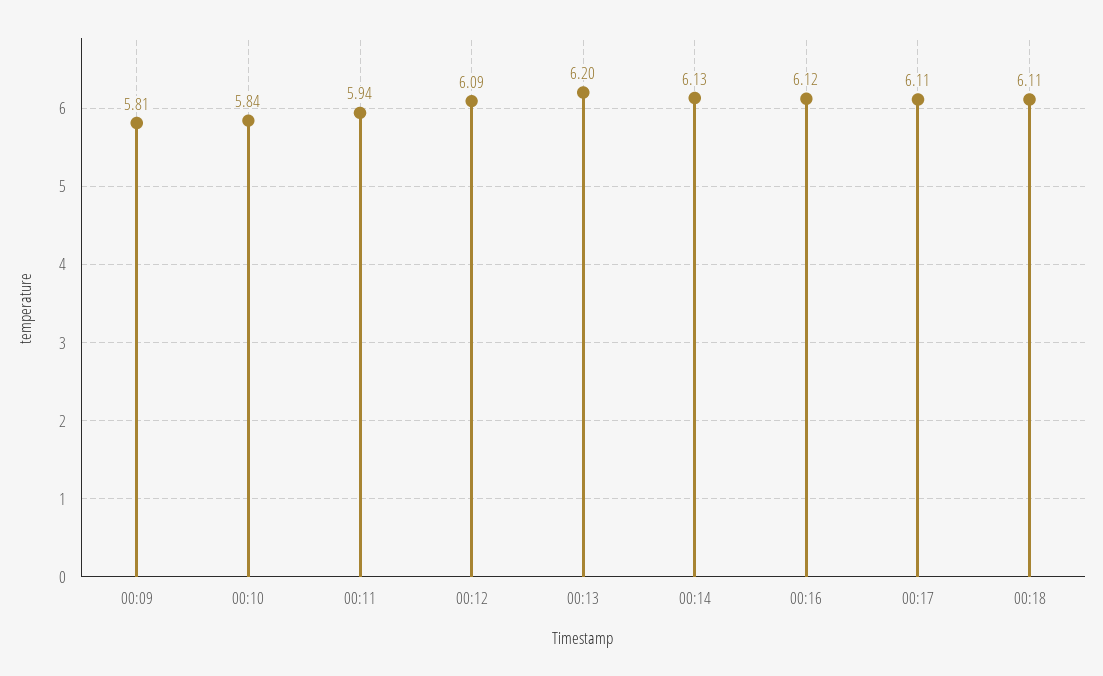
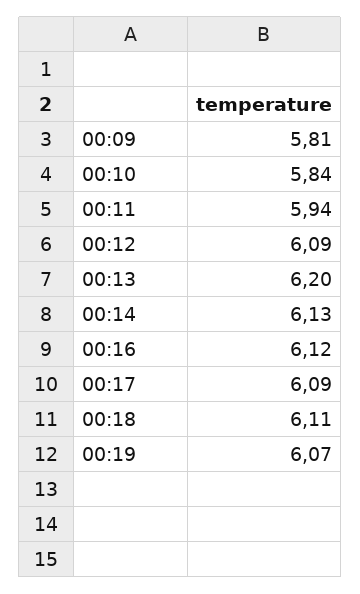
00:17: 6.11 -> 6.09
00:19: none -> 6.07

